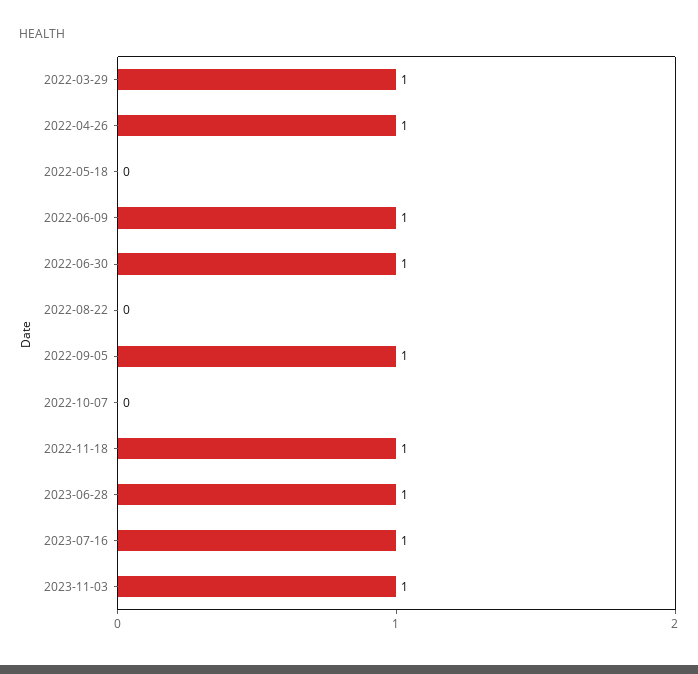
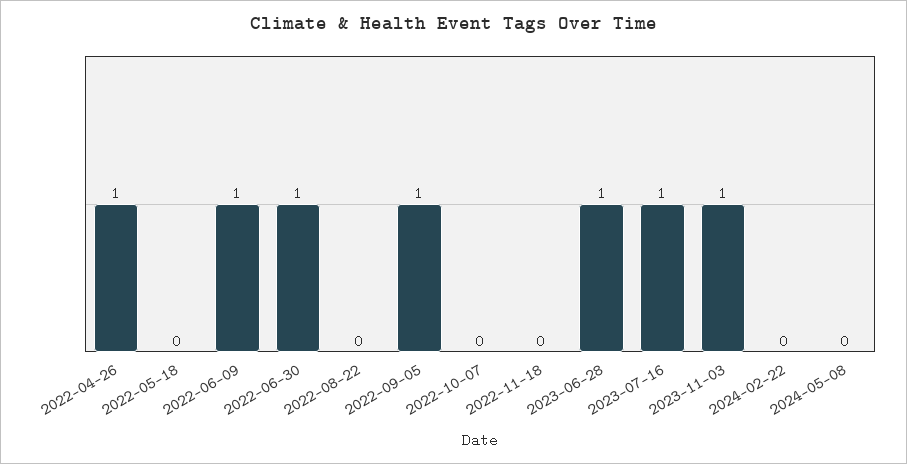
2022-03-29: 1 -> none
2022-11-18: 1 -> 0
2024-02-22: none -> 0
2024-05-08: none -> 0

